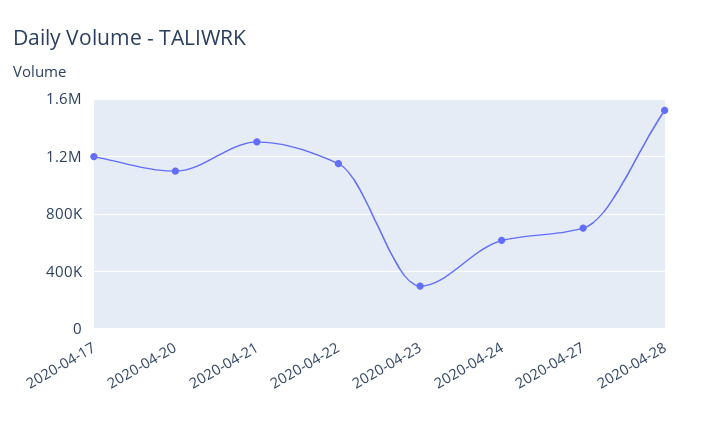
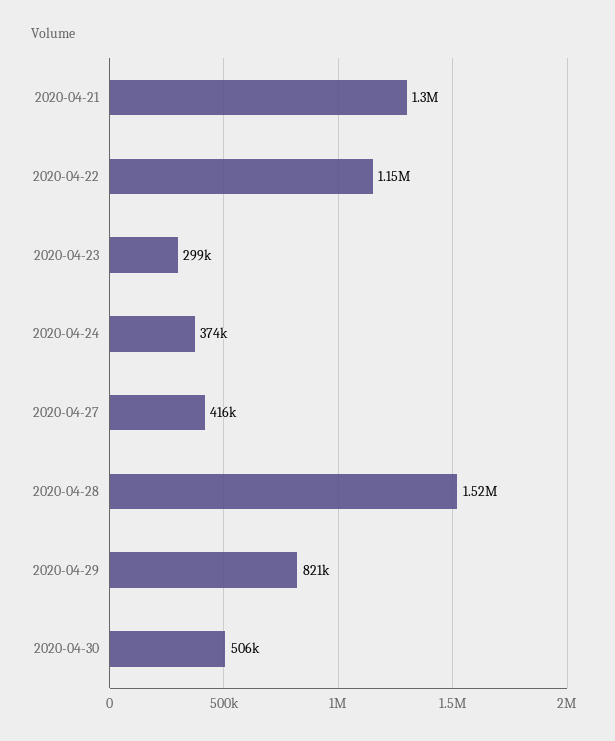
2020-04-17: 1200000 -> none
2020-04-20: 1100000 -> none
2020-04-24: 600000 -> 374000
2020-04-27: 700000 -> 416000
2020-04-29: none -> 821000
2020-04-30: none -> 506000

